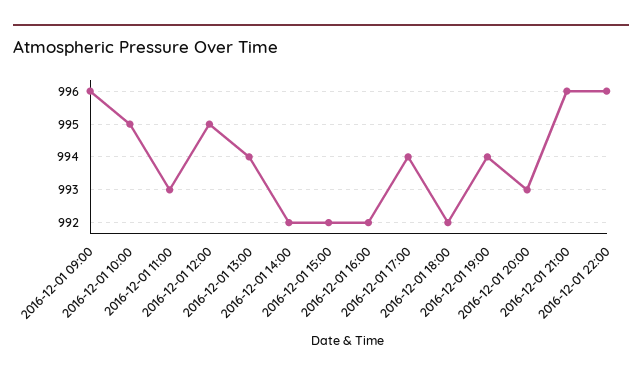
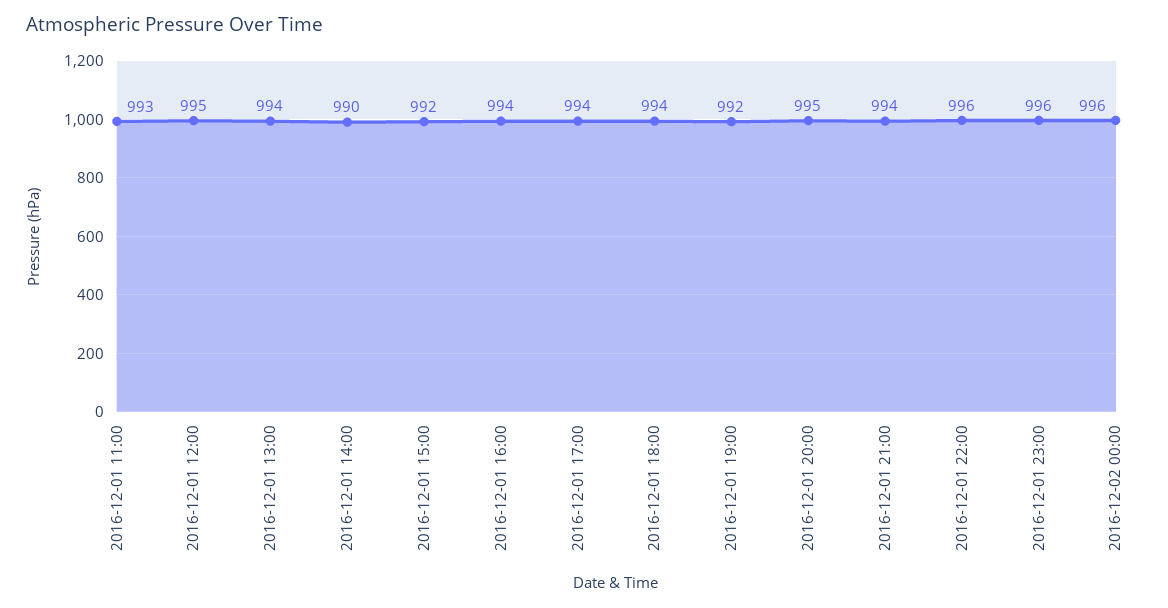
2016-12-01 09:00: 996 -> none
2016-12-01 10:00: 995 -> none
2016-12-01 14:00: 992 -> 990
2016-12-01 16:00: 992 -> 994
2016-12-01 18:00: 992 -> 994
2016-12-01 19:00: 994 -> 992
2016-12-01 20:00: 993 -> 995
2016-12-01 21:00: 996 -> 994
2016-12-01 23:00: none -> 996
2016-12-02 00:00: none -> 996

